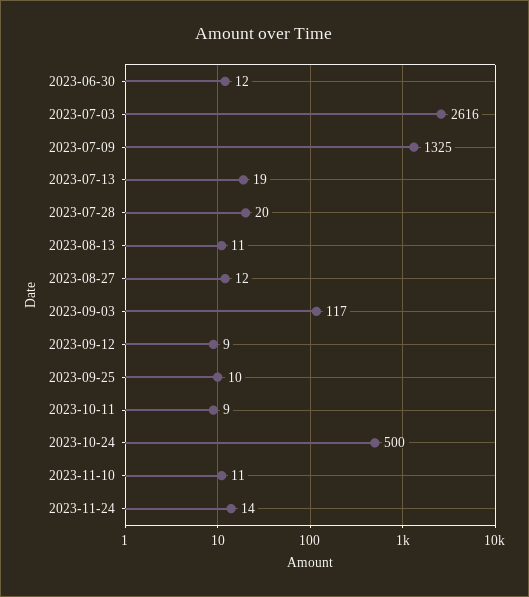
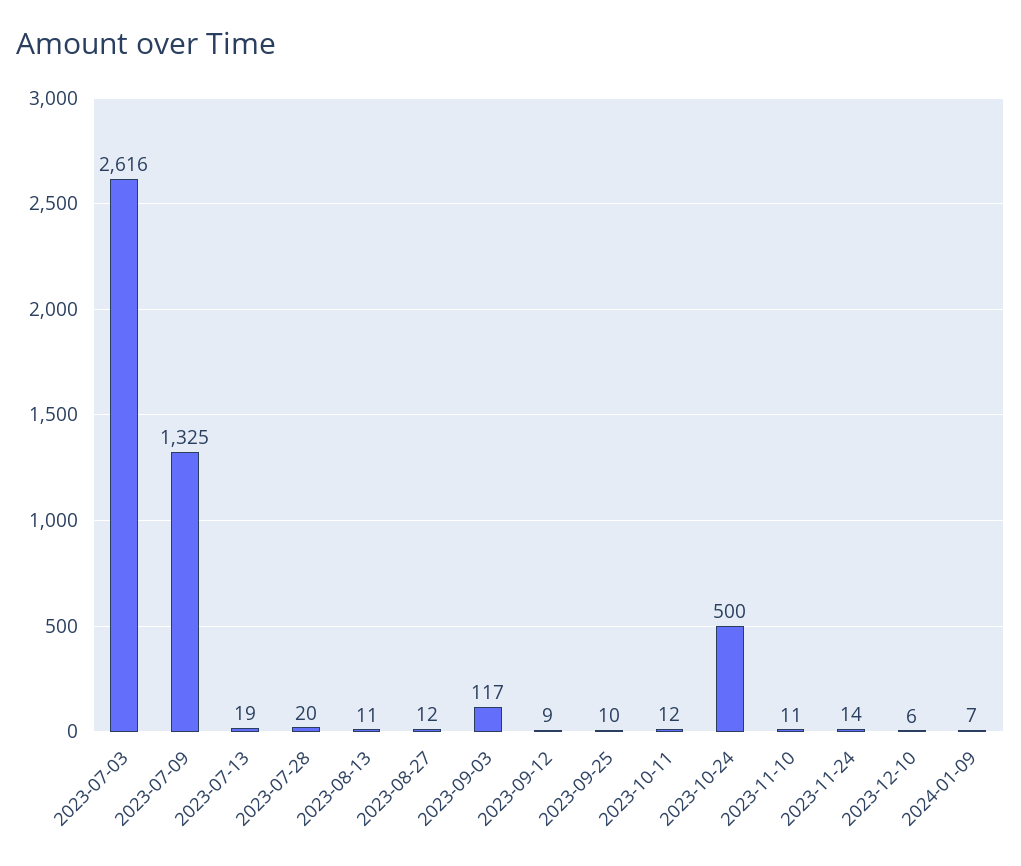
2023-06-30: 12 -> none
2023-10-11: 9 -> 12
2023-12-10: none -> 6
2024-01-09: none -> 7

